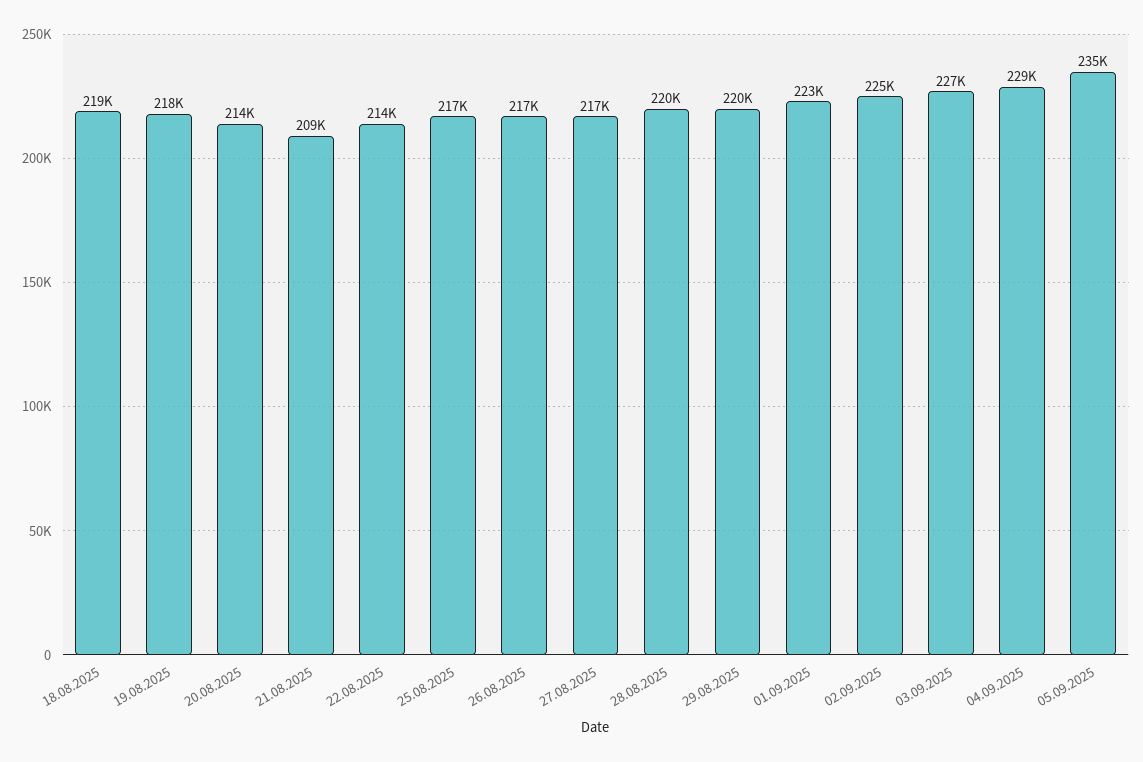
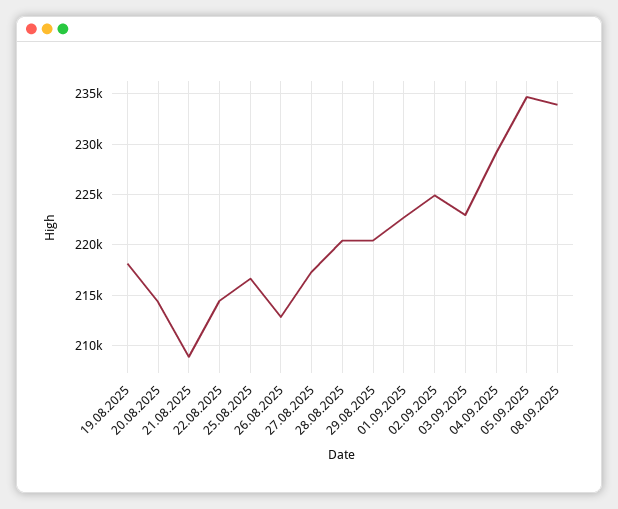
18.08.2025: 219000 -> none
26.08.2025: 217000 -> 213000
03.09.2025: 227000 -> 223000
08.09.2025: none -> 234000

